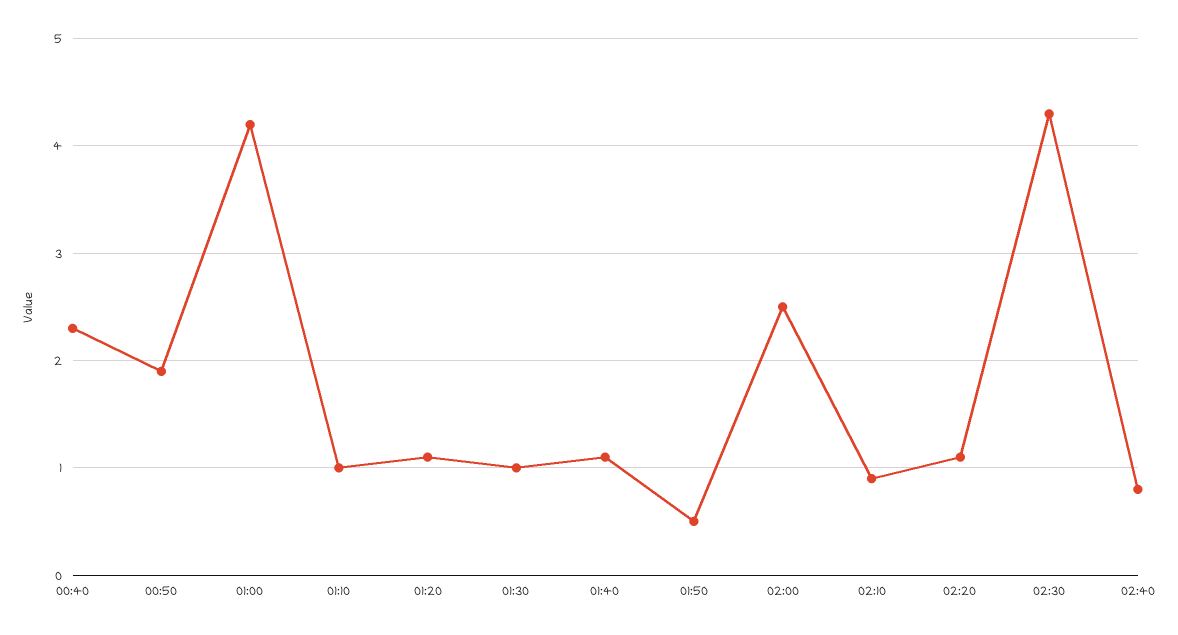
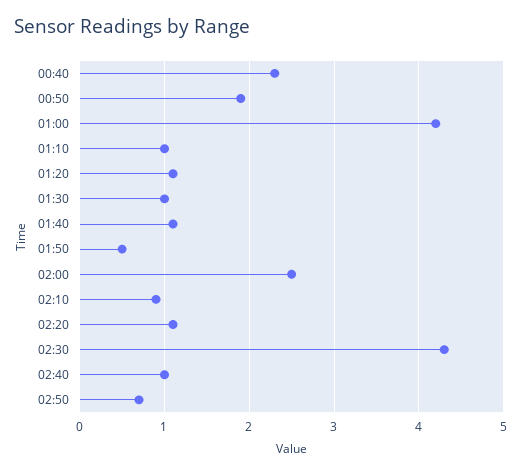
02:40: 0.8 -> 1
02:50: none -> 0.7

